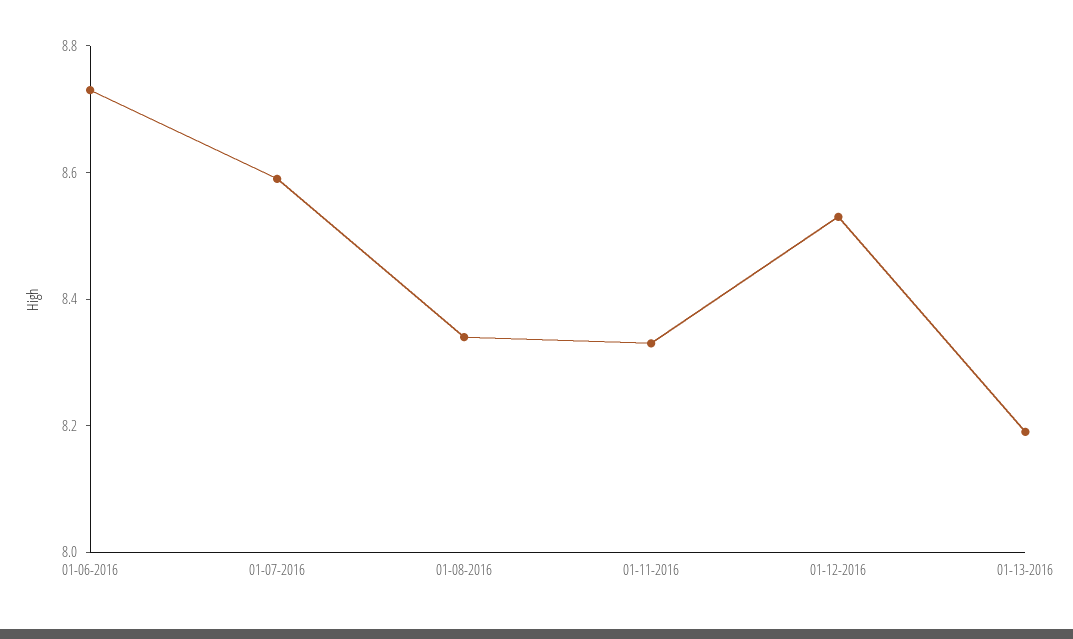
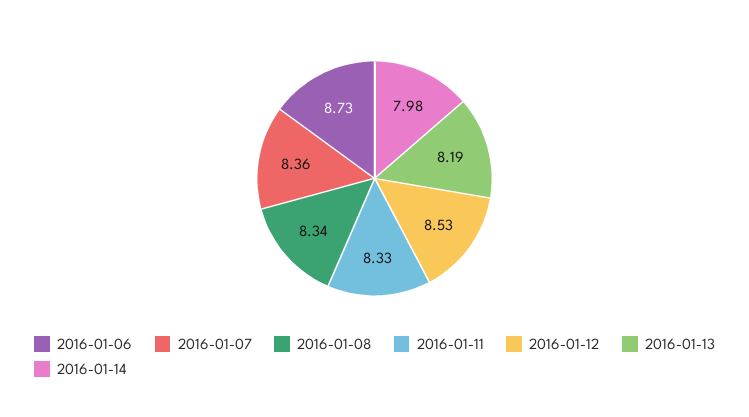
01-07-2016: 8.6 -> 8.36
2016-01-14: none -> 7.98

